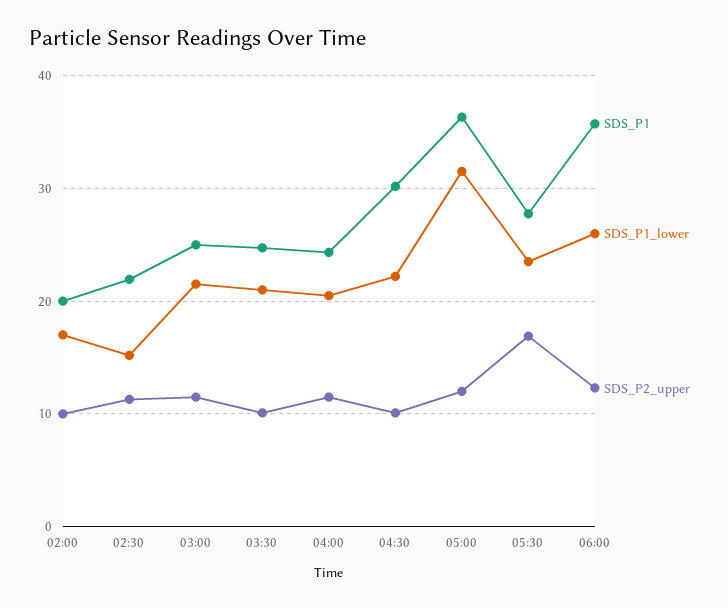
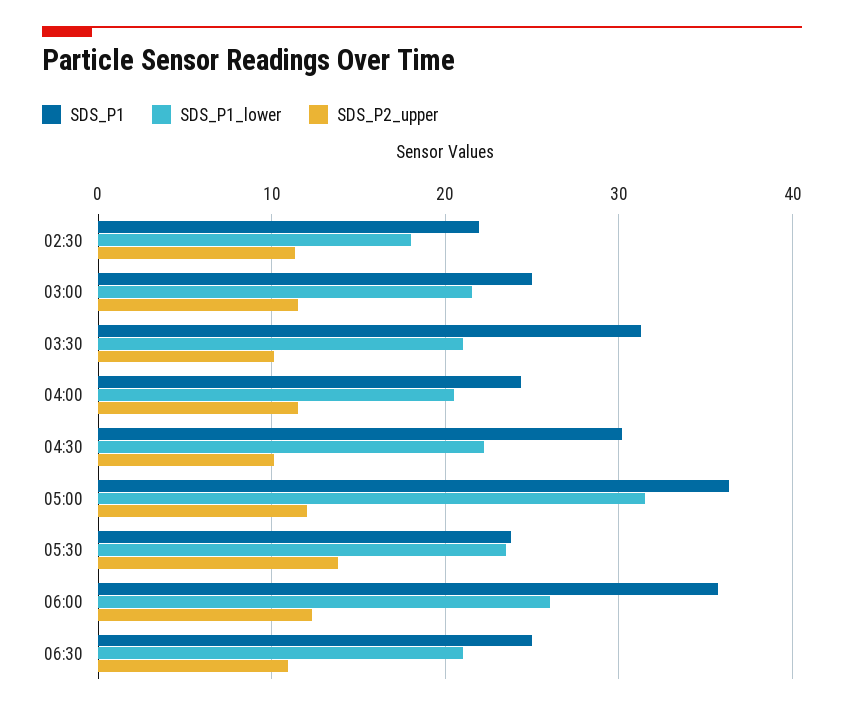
SDS_P1, 02:00: 20 -> none
SDS_P1_lower, 02:00: 17 -> none
SDS_P2_upper, 02:00: 10 -> none
SDS_P1_lower, 02:30: 15 -> 18
SDS_P1, 03:30: 25 -> 31
SDS_P1, 05:30: 28 -> 24
SDS_P2_upper, 05:30: 17 -> 14
SDS_P1, 06:30: none -> 25
SDS_P1_lower, 06:30: none -> 21
SDS_P2_upper, 06:30: none -> 11

